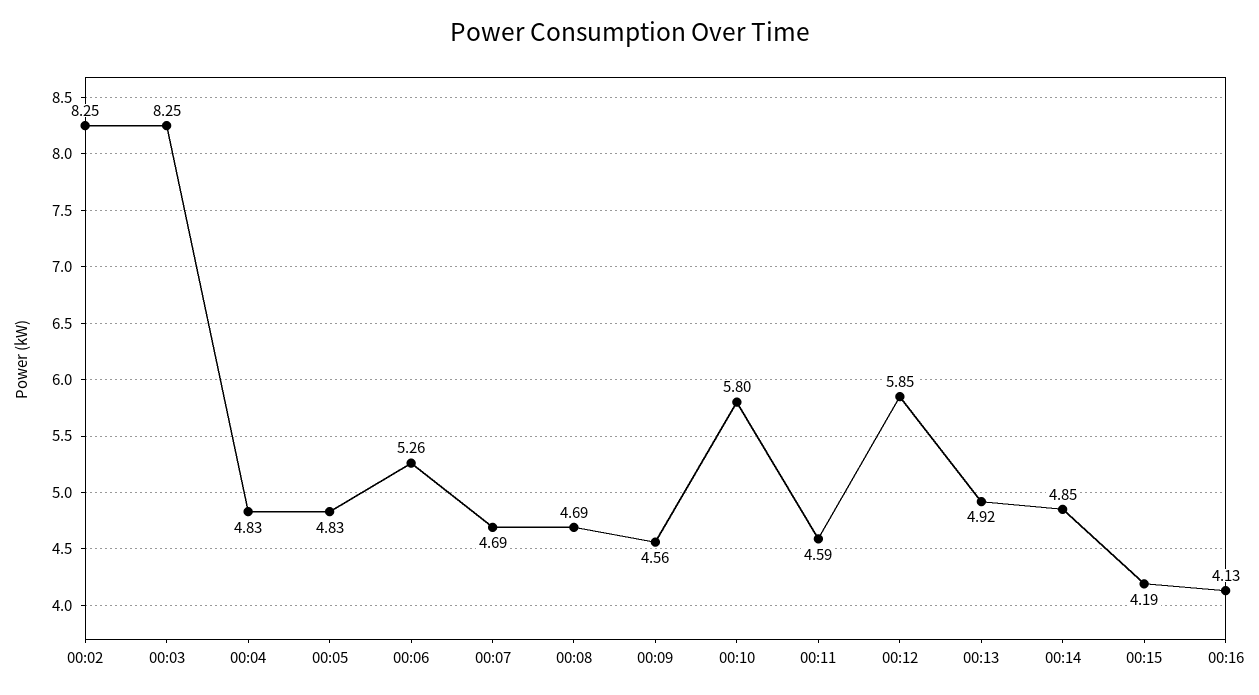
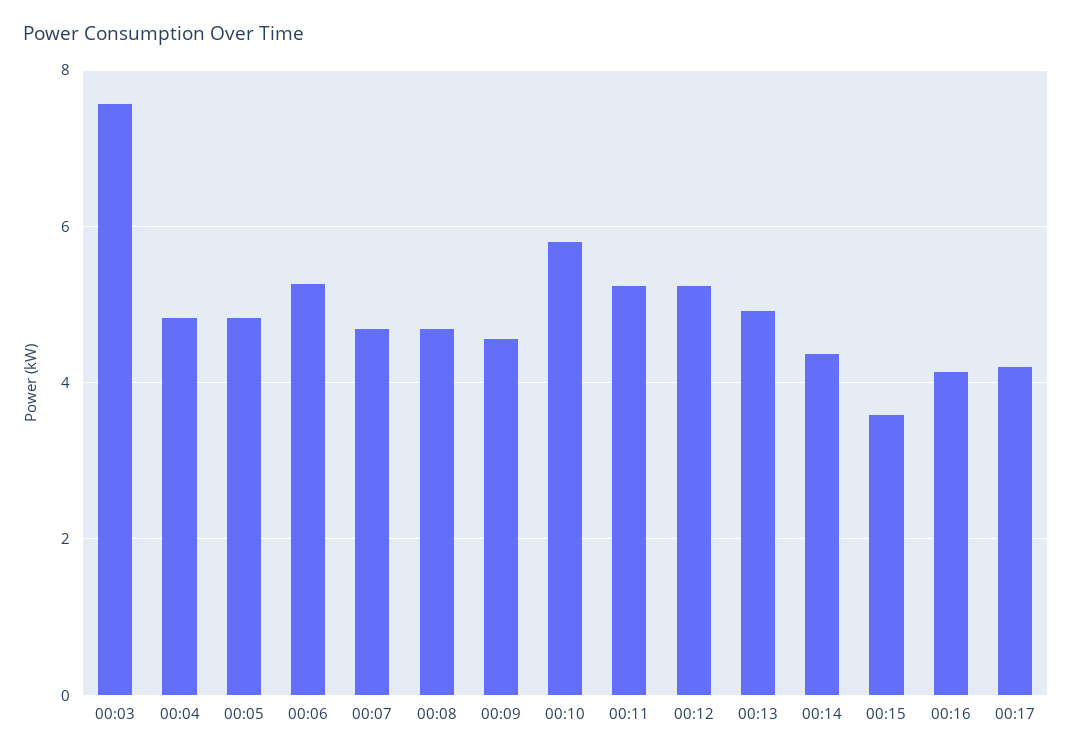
00:02: 8.25 -> none
00:03: 8.25 -> 7.6
00:11: 4.59 -> 5.2
00:12: 5.85 -> 5.2
00:14: 4.85 -> 4.4
00:15: 4.19 -> 3.6
00:17: none -> 4.2

